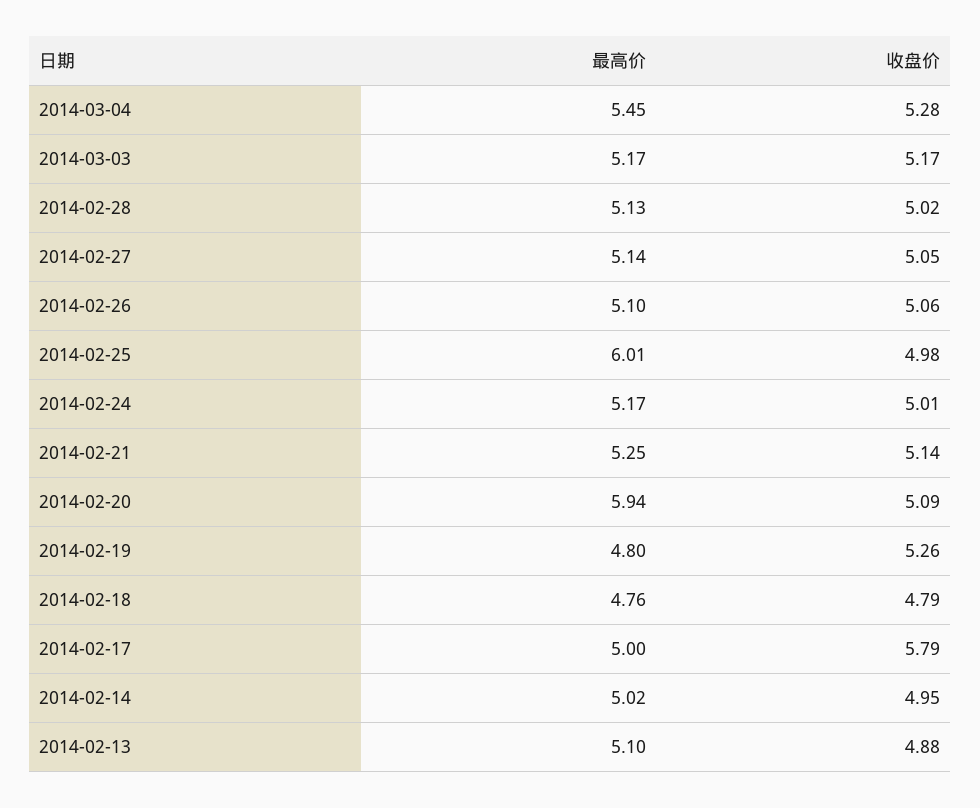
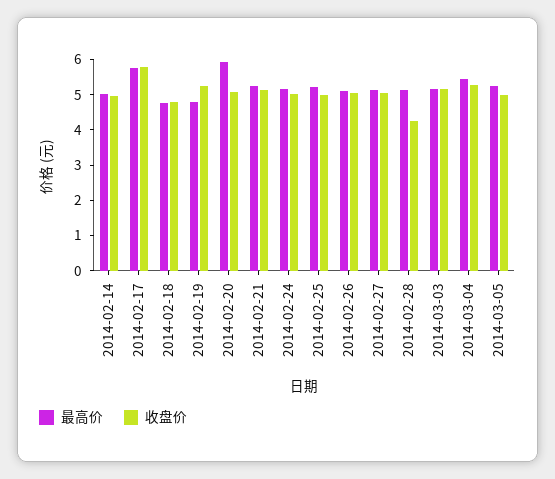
收盘价, 2014-02-28: 5.02 -> 4.25
最高价, 2014-02-25: 6.01 -> 5.25
最高价, 2014-02-17: 5 -> 5.75
最高价, 2014-02-13: 5.1 -> none
收盘价, 2014-02-13: 4.88 -> none
最高价, 2014-03-05: none -> 5.25
收盘价, 2014-03-05: none -> 5

